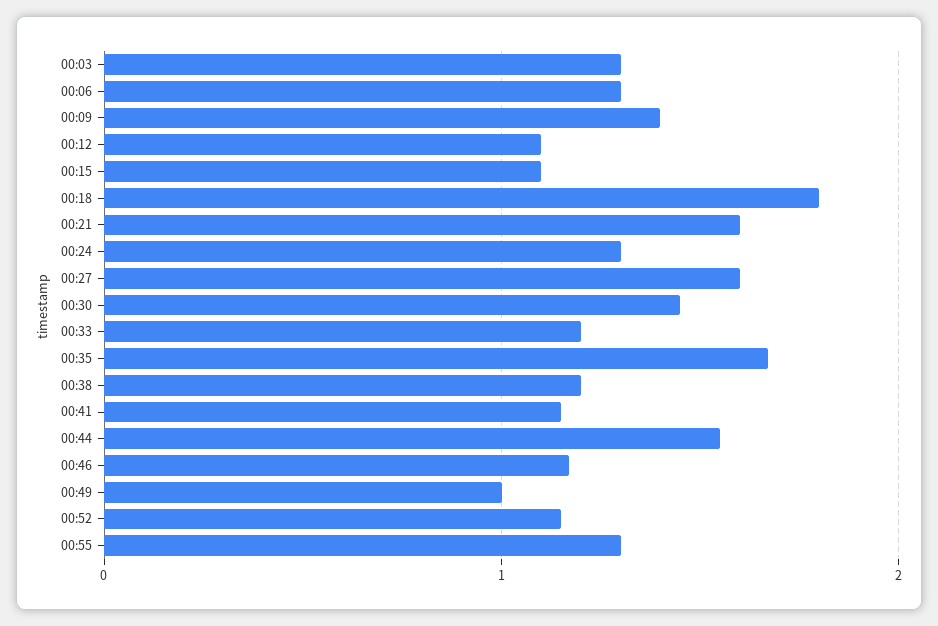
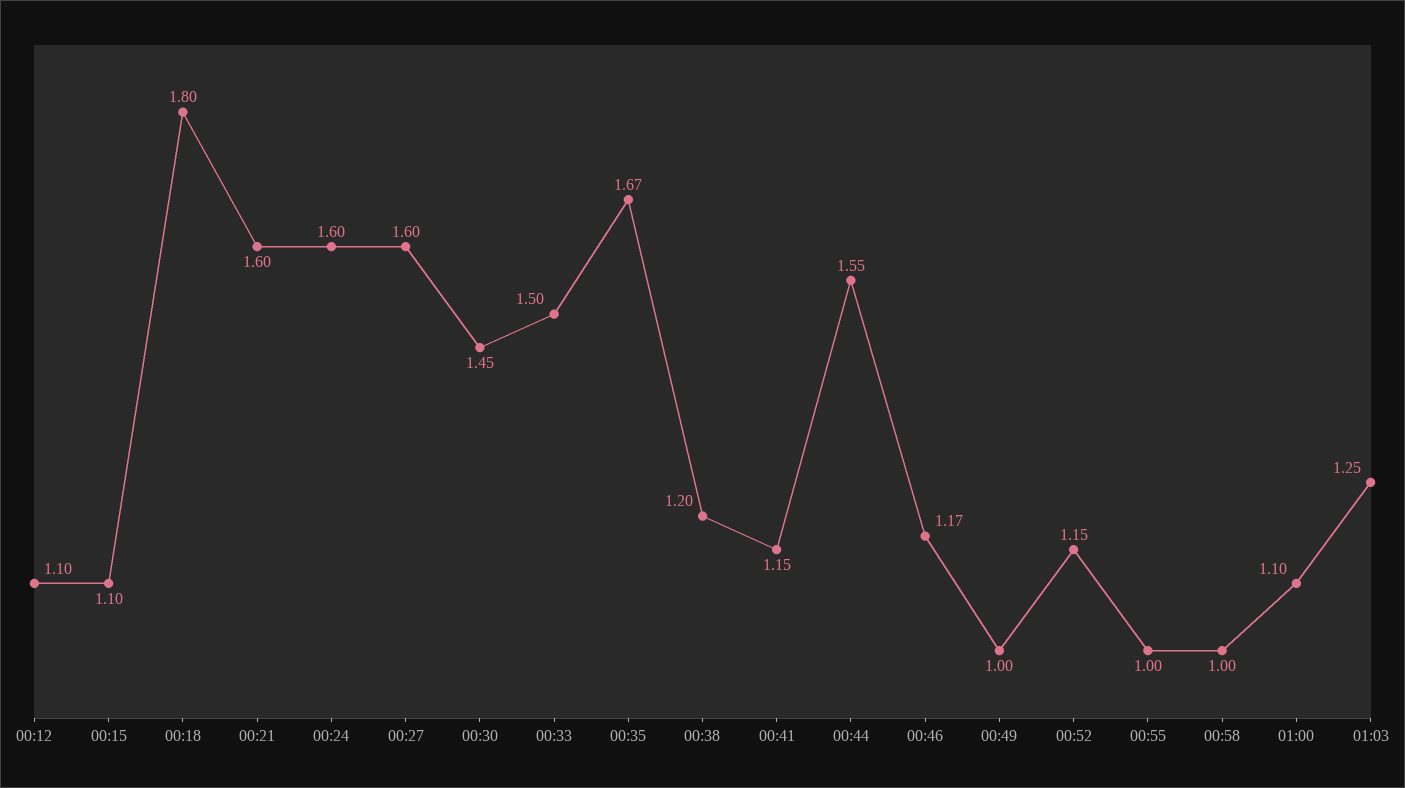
00:03: 1.3 -> none
00:06: 1.3 -> none
00:09: 1.4 -> none
00:24: 1.3 -> 1.6
00:33: 1.2 -> 1.5
00:55: 1.3 -> 1
00:58: none -> 1
01:00: none -> 1.1
01:03: none -> 1.25

